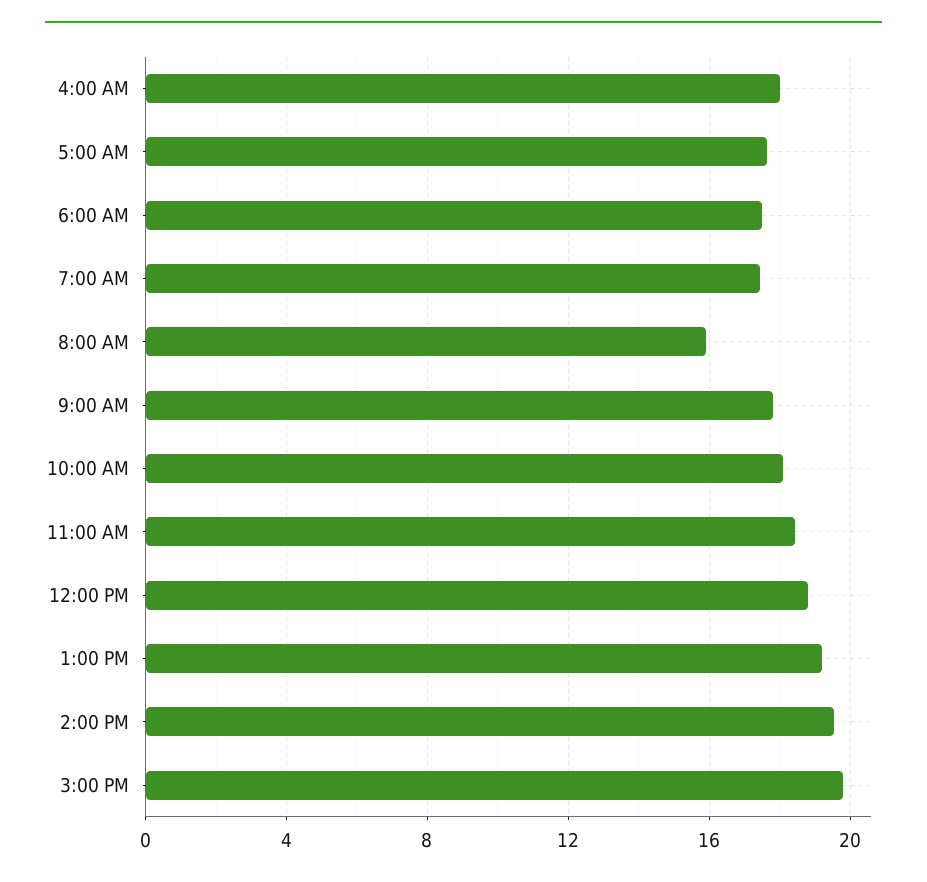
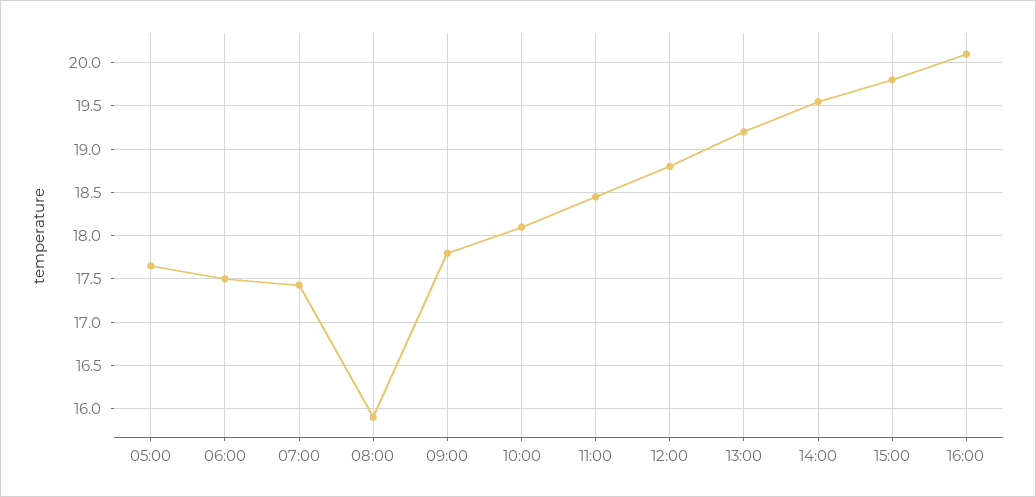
4:00 AM: 18 -> none
16:00: none -> 20.1

